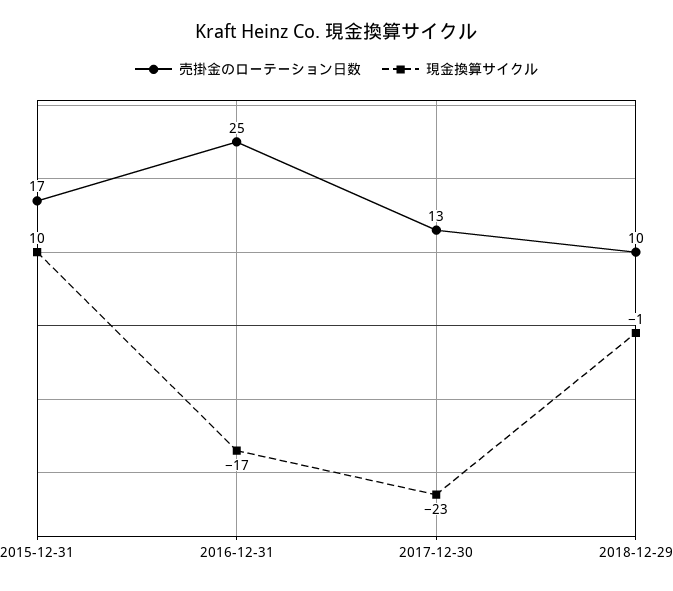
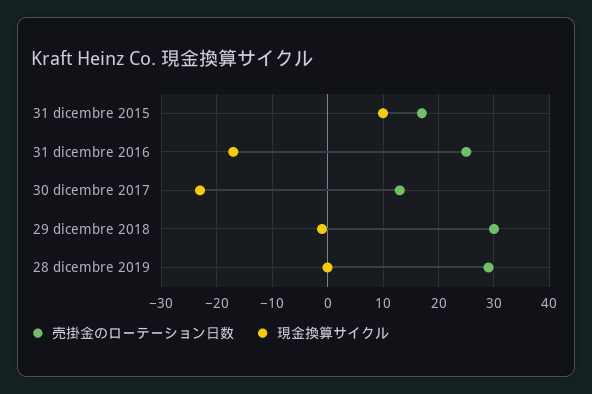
売掛金のローテーション日数, 2018-12-29: 10 -> 30
売掛金のローテーション日数, 28 dicembre 2019: none -> 30
現金換算サイクル, 28 dicembre 2019: none -> 0

